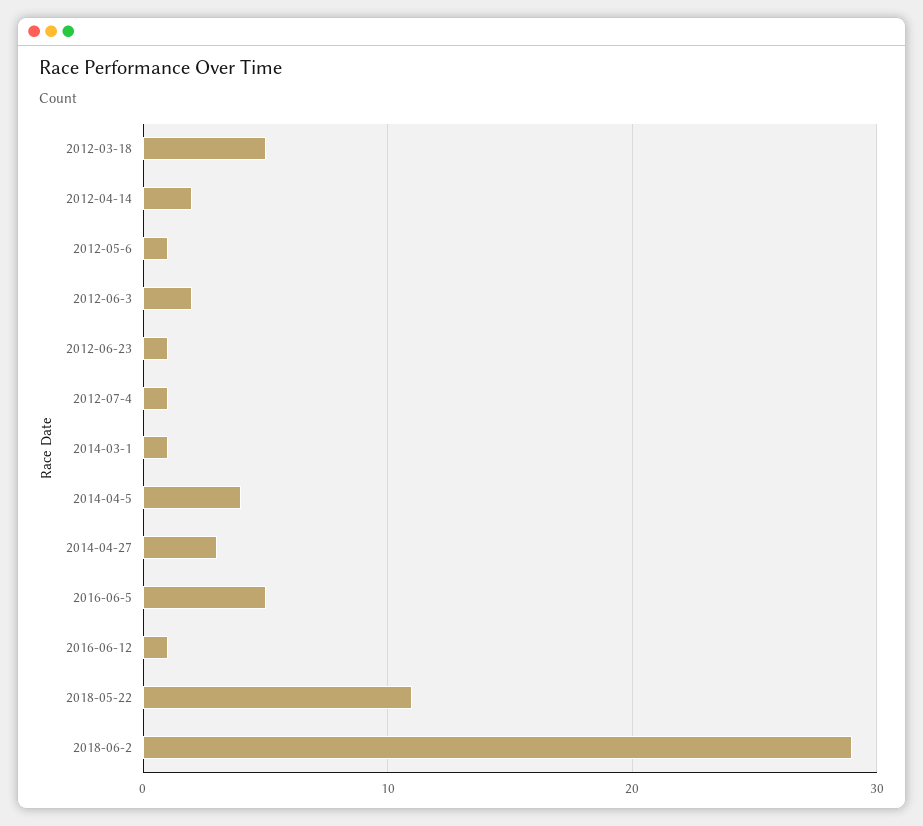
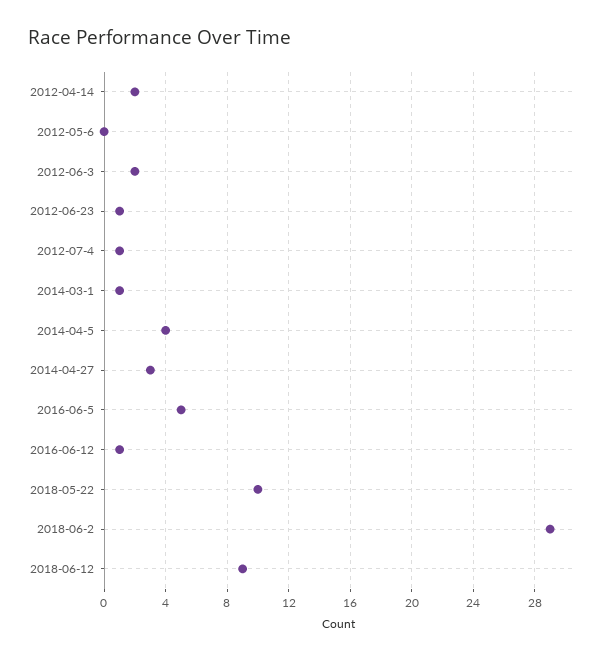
2012-03-18: 5 -> none
2012-05-6: 1 -> 0
2018-05-22: 11 -> 10
2018-06-12: none -> 9

